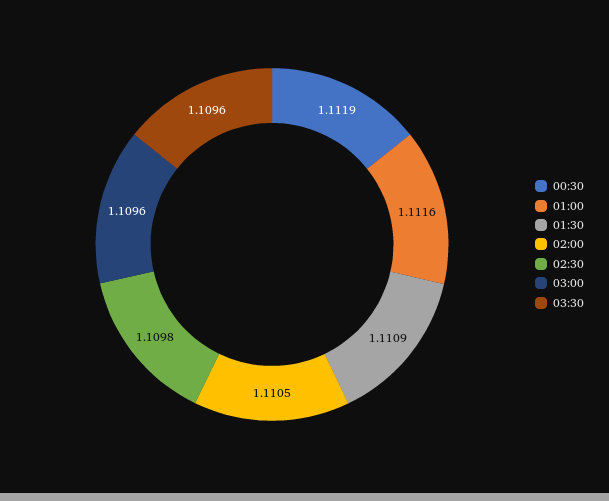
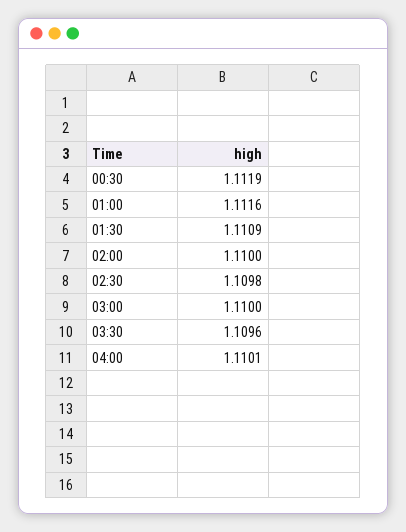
02:00: 1.1105 -> 1.11
03:00: 1.1096 -> 1.11
04:00: none -> 1.1101

